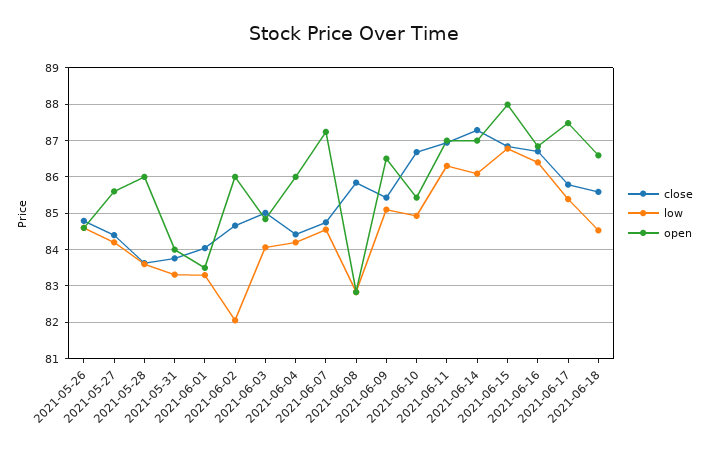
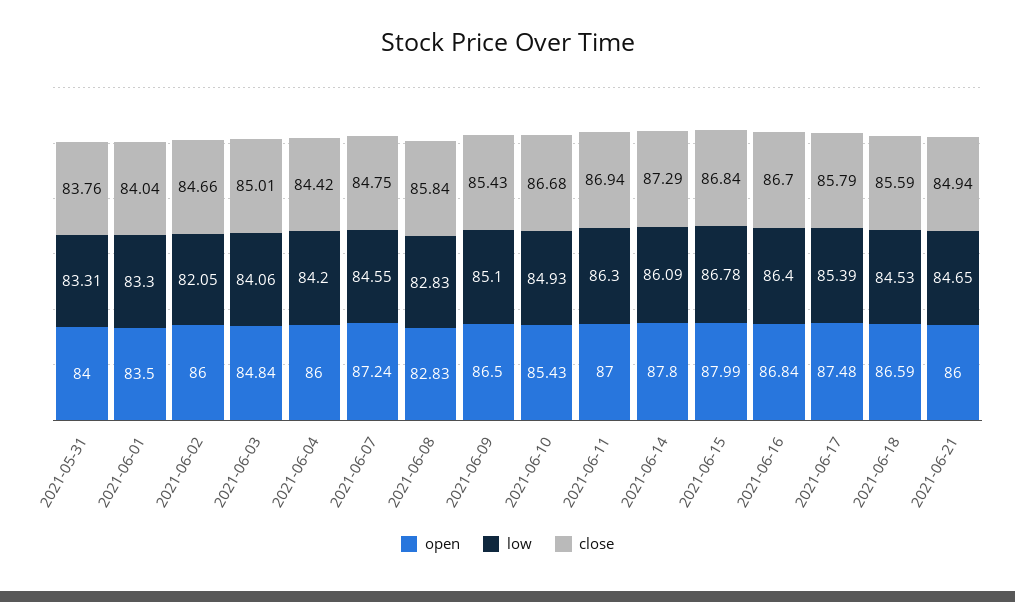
close, 2021-05-26: 84.8 -> none
low, 2021-05-26: 84.6 -> none
open, 2021-05-26: 84.6 -> none
close, 2021-05-27: 84.4 -> none
low, 2021-05-27: 84.2 -> none
open, 2021-05-27: 85.6 -> none
close, 2021-05-28: 83.6 -> none
low, 2021-05-28: 83.6 -> none
open, 2021-05-28: 86 -> none
open, 2021-06-14: 87 -> 87.8
open, 2021-06-21: none -> 86
low, 2021-06-21: none -> 84.65
close, 2021-06-21: none -> 84.94

